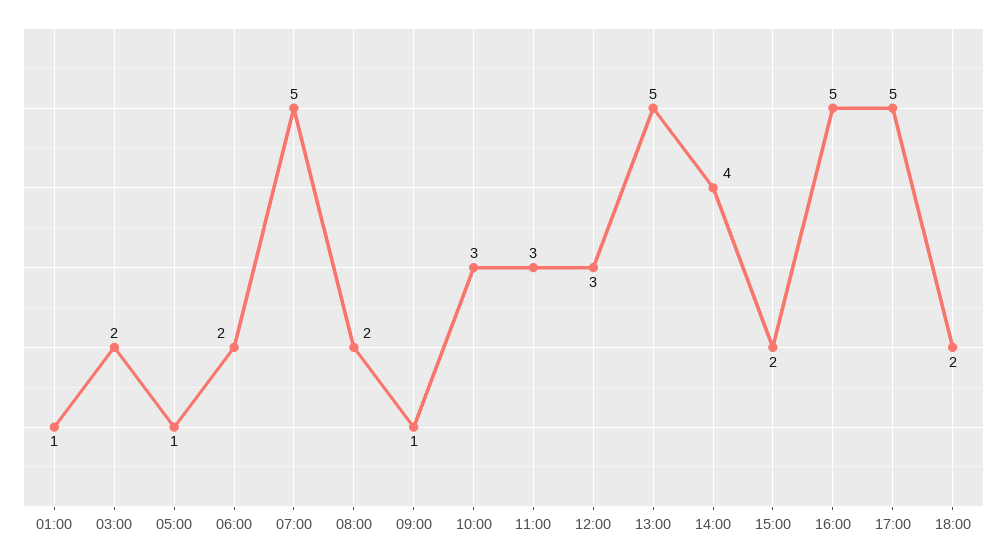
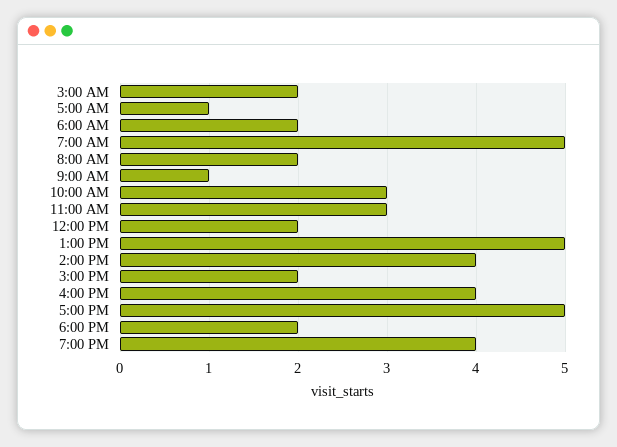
01:00: 1 -> none
12:00: 3 -> 2
16:00: 5 -> 4
7:00 PM: none -> 4

